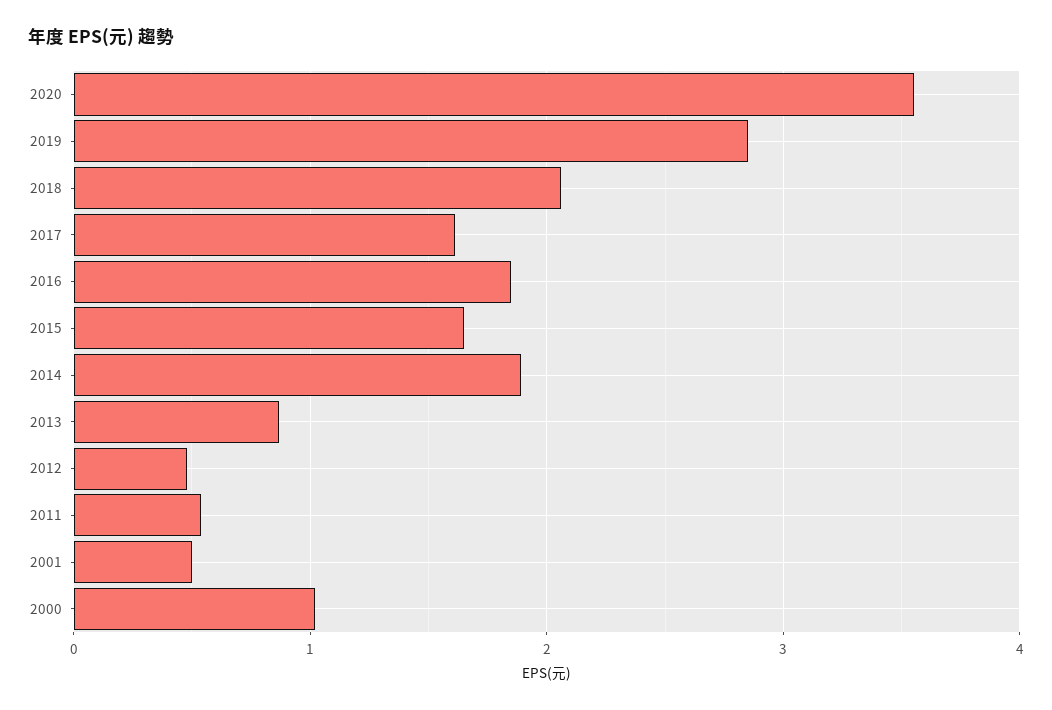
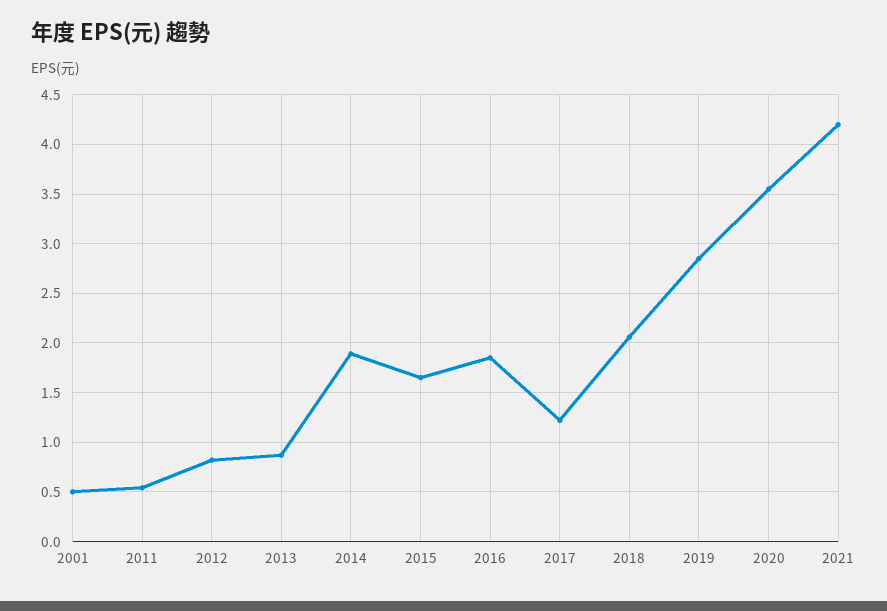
2017: 1.6 -> 1.2
2012: 0.5 -> 0.8
2000: 1 -> none
2021: none -> 4.2

